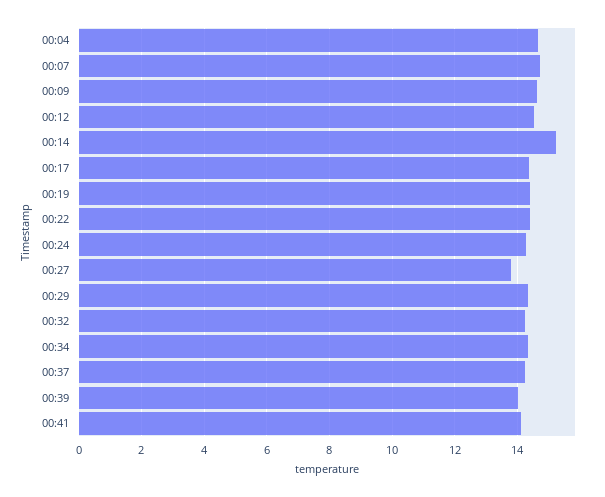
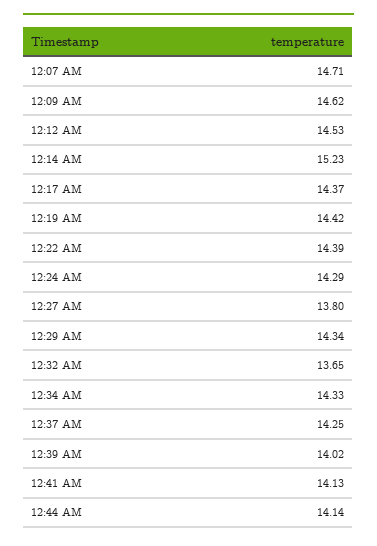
00:04: 14.6 -> none
00:32: 14.2 -> 13.65
12:44 AM: none -> 14.14

